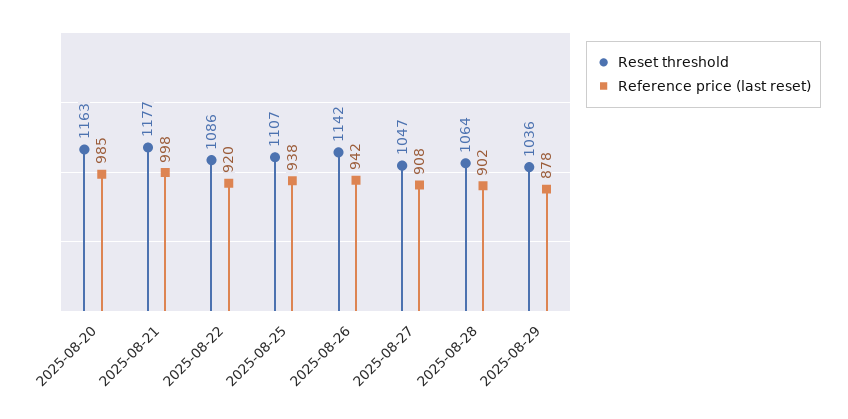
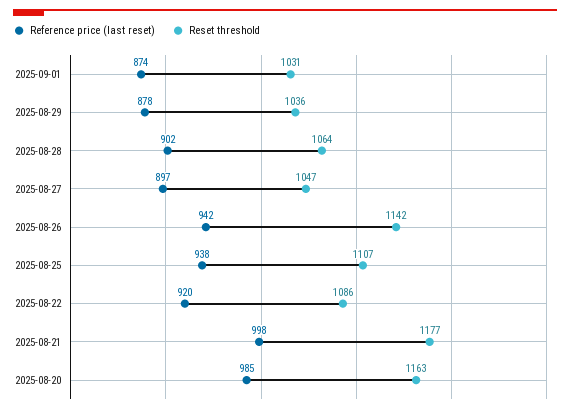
Reference price (last reset), 2025-08-27: 908 -> 897
Reference price (last reset), 2025-09-01: none -> 874
Reset threshold, 2025-09-01: none -> 1031

